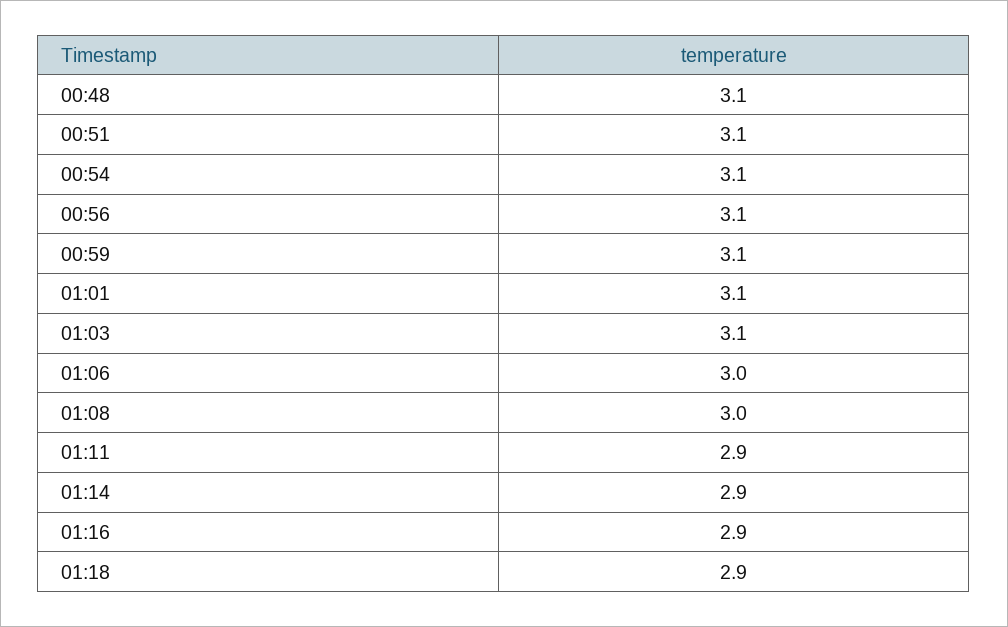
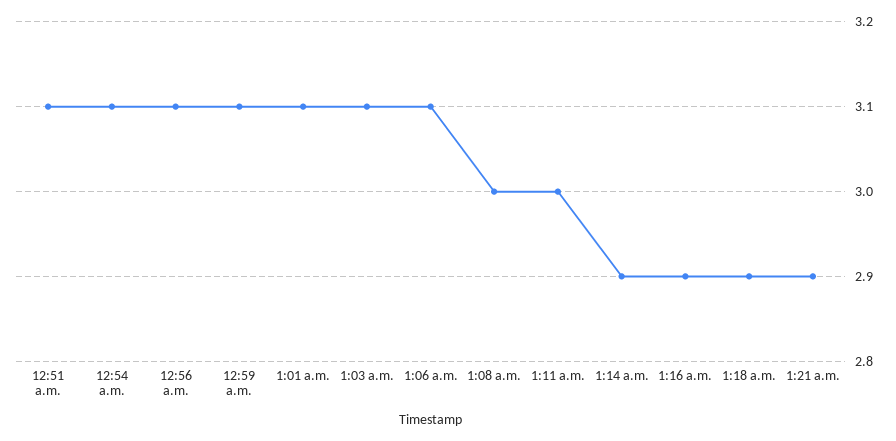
00:48: 3.1 -> none
01:06: 3 -> 3.1
01:11: 2.9 -> 3
1:21 a.m.: none -> 2.9

